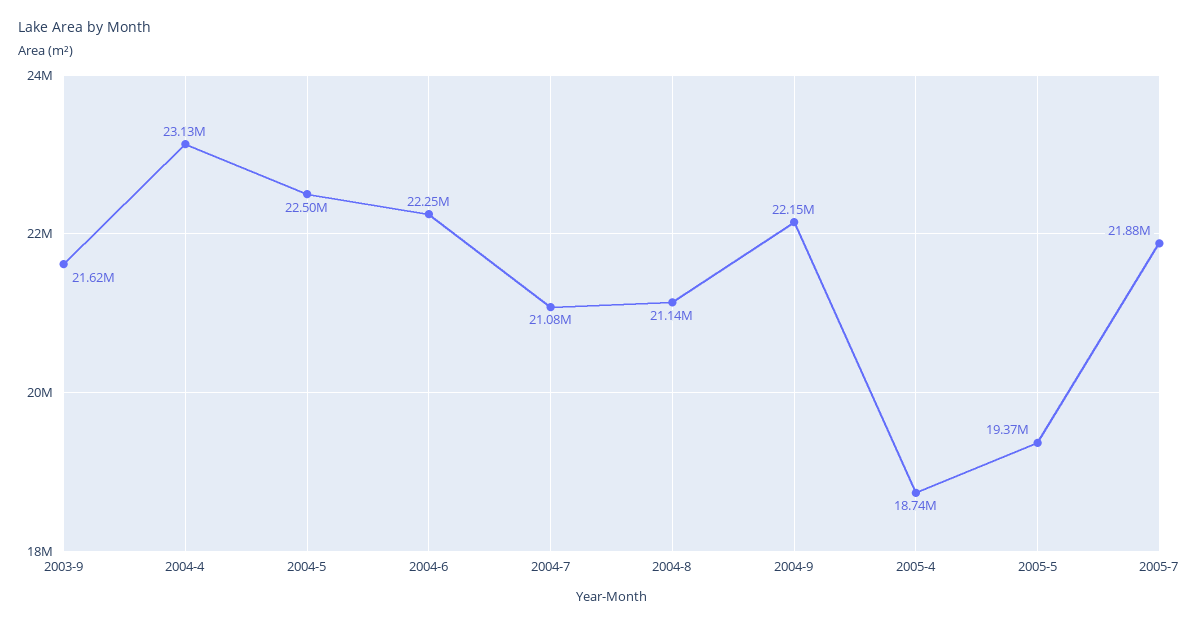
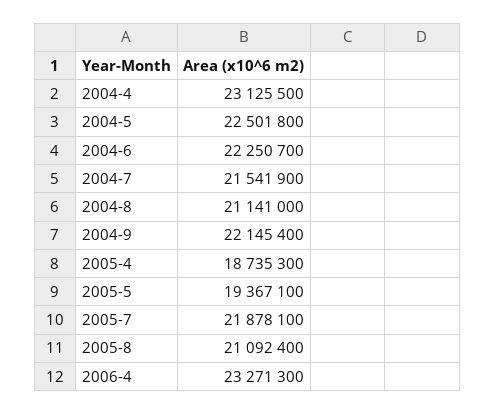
2003-9: 21620000 -> none
2004-7: 21080000 -> 21541900
2005-8: none -> 21092400
2006-4: none -> 23271300

